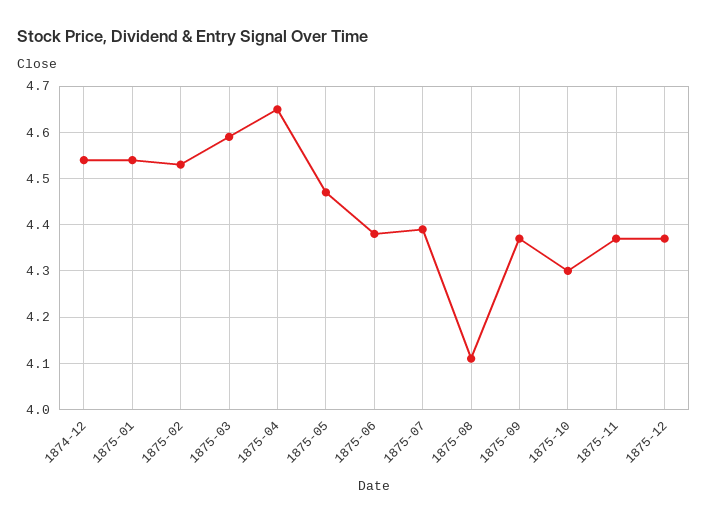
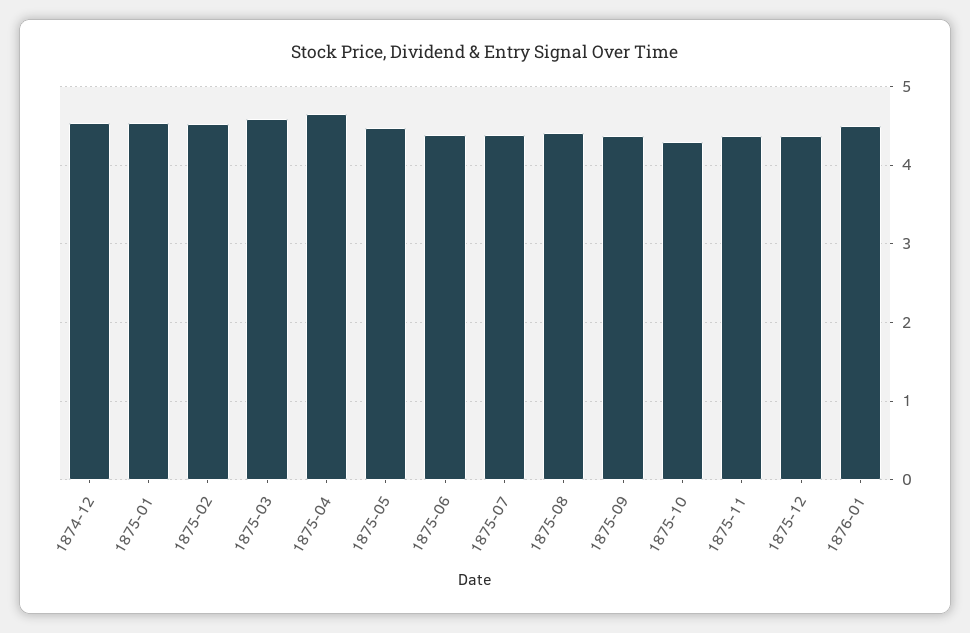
1875-08: 4.1 -> 4.4
1876-01: none -> 4.5

